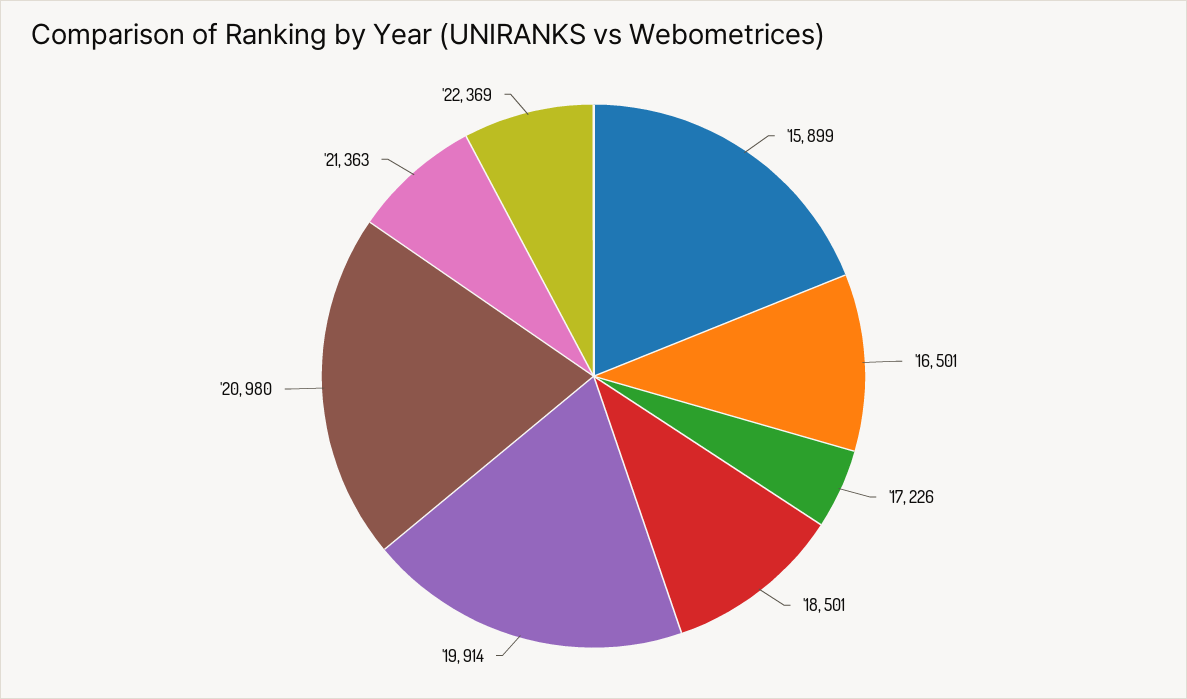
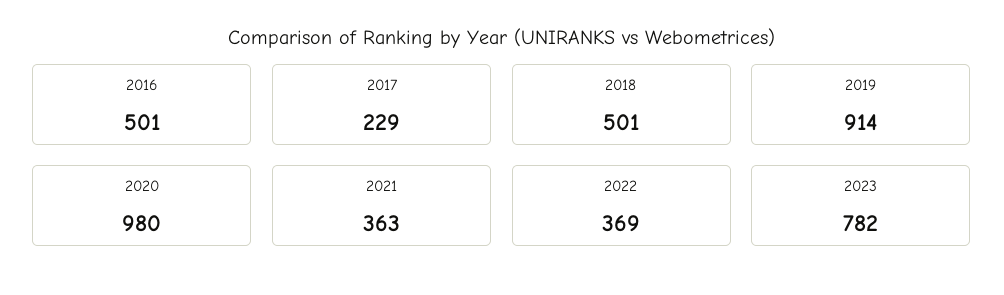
'15: 899 -> none
'17: 226 -> 229
2023: none -> 782

